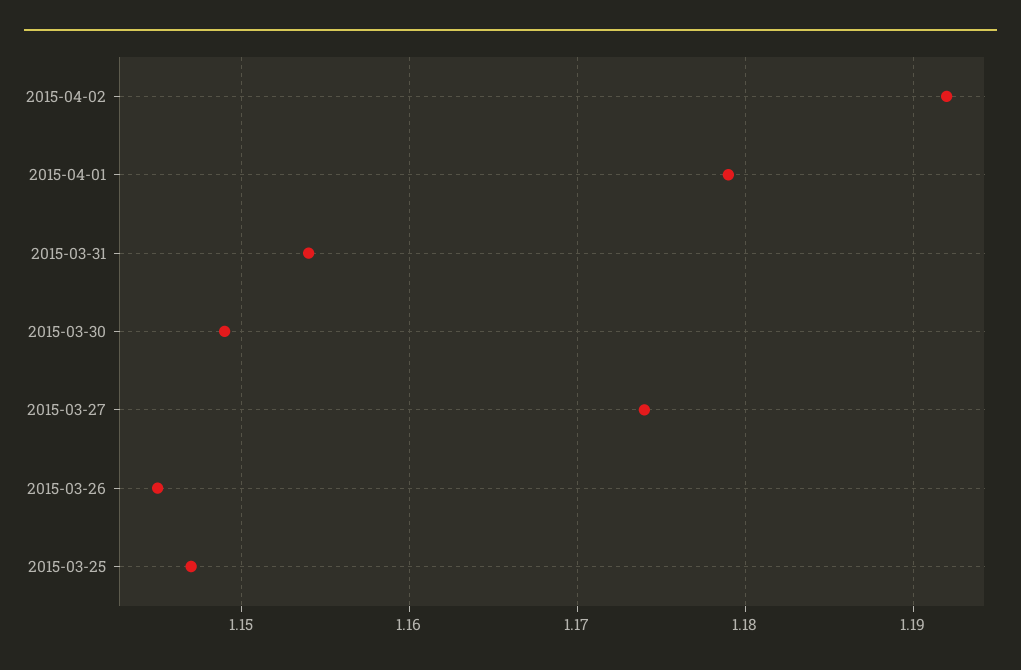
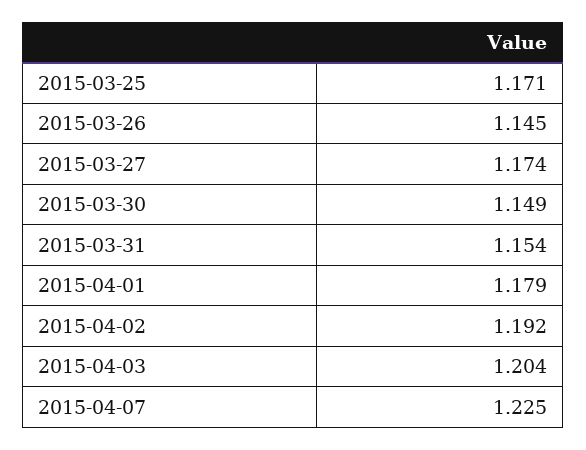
2015-03-25: 1.147 -> 1.171
2015-04-03: none -> 1.204
2015-04-07: none -> 1.225

